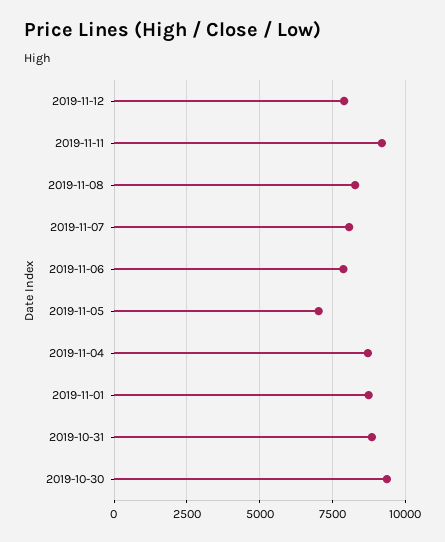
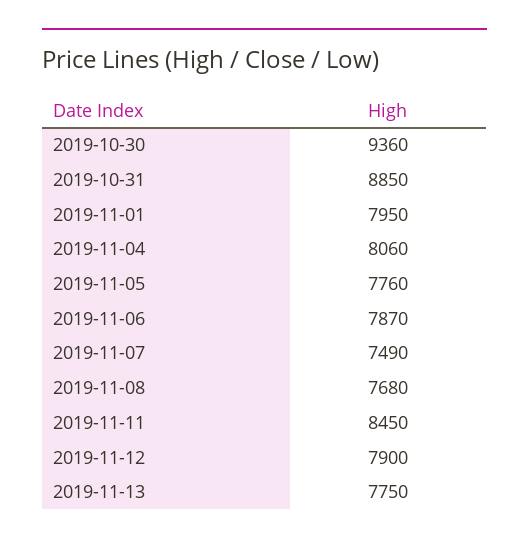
2019-11-11: 9250 -> 8450
2019-11-08: 8250 -> 7680
2019-11-07: 8000 -> 7490
2019-11-05: 7000 -> 7760
2019-11-04: 8750 -> 8060
2019-11-01: 8750 -> 7950
2019-11-13: none -> 7750

